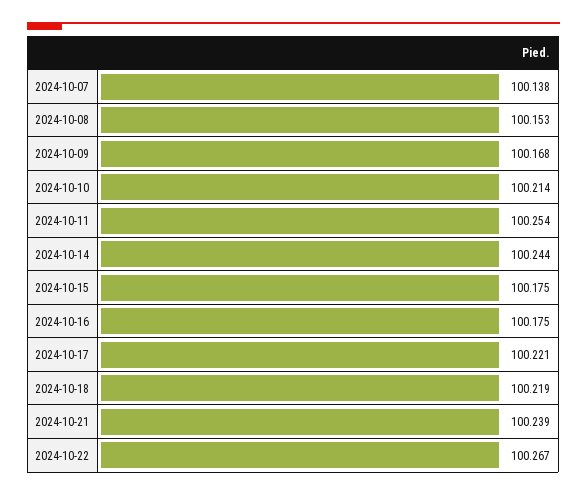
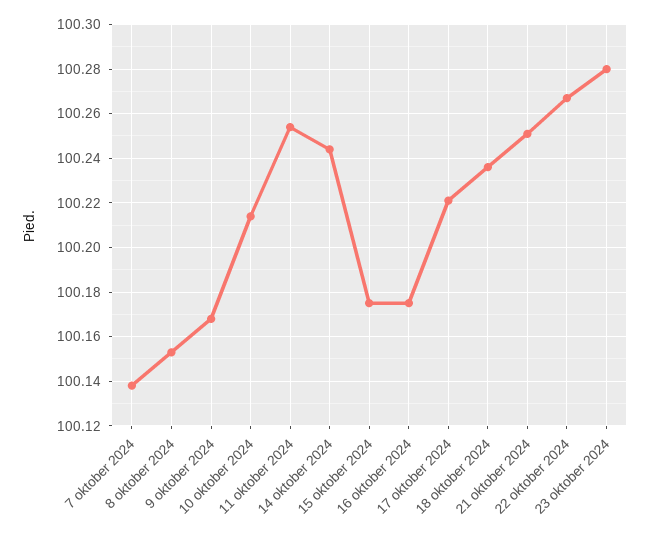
2024-10-18: 100.219 -> 100.235
2024-10-21: 100.239 -> 100.25
23 oktober 2024: none -> 100.28

